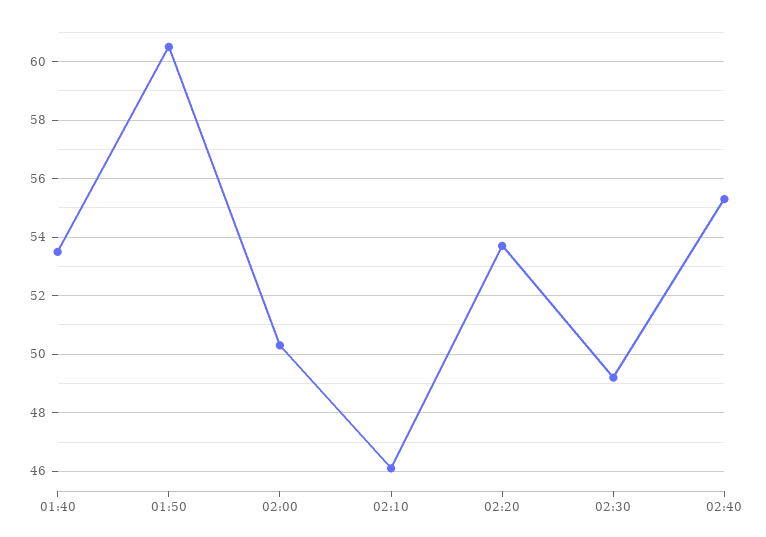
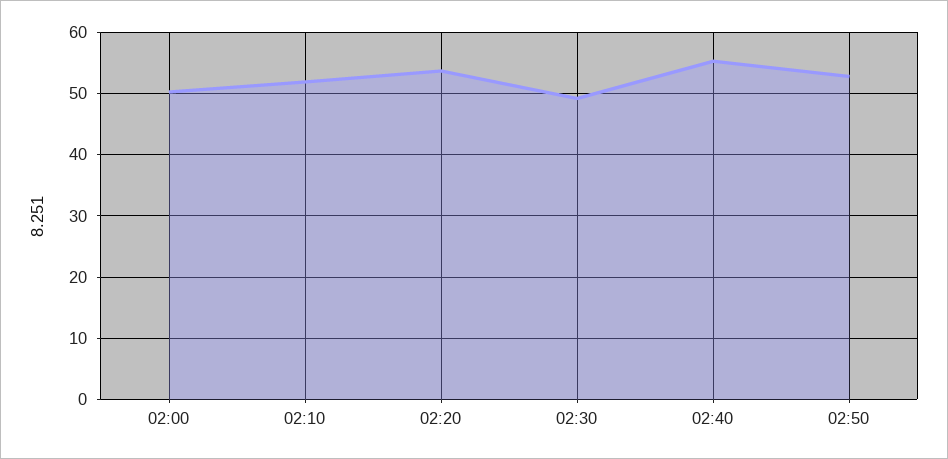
01:40: 53.5 -> none
01:50: 60.5 -> none
02:10: 46 -> 52
02:50: none -> 53

